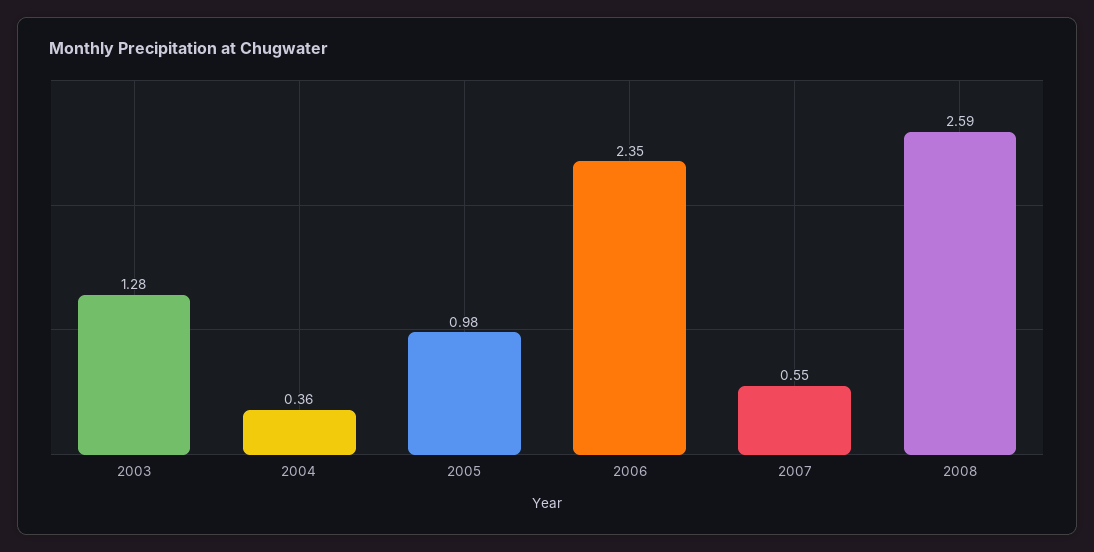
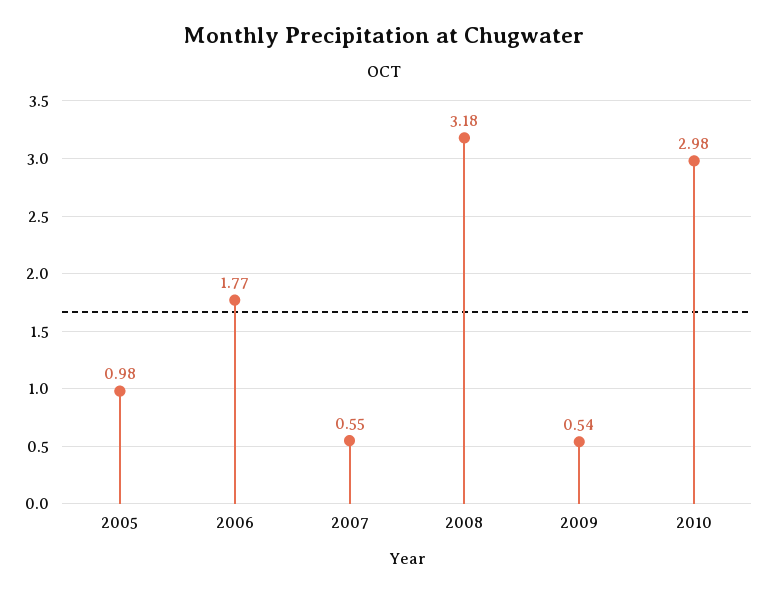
2003: 1.28 -> none
2004: 0.36 -> none
2006: 2.35 -> 1.77
2008: 2.59 -> 3.18
2009: none -> 0.54
2010: none -> 2.98

